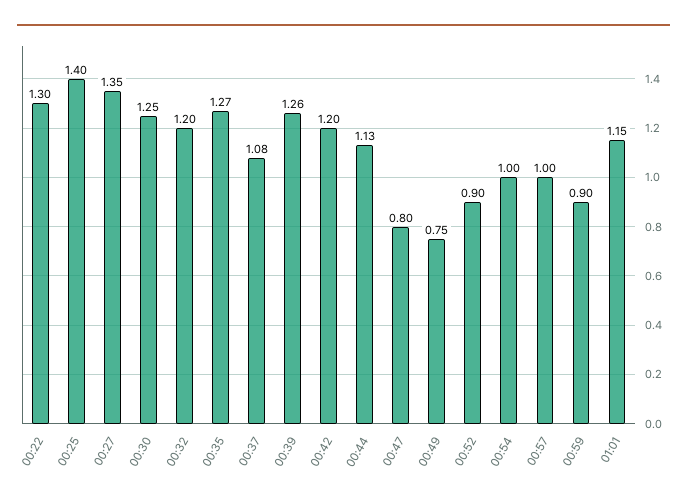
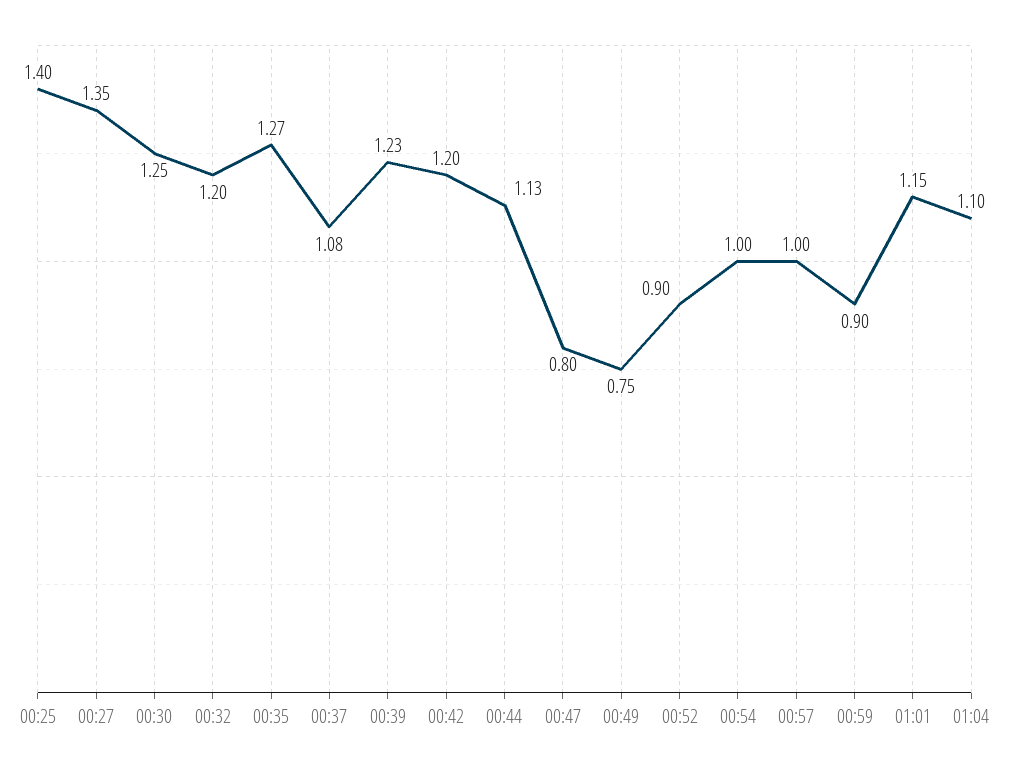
00:22: 1.3 -> none
00:39: 1.26 -> 1.23
01:04: none -> 1.1

